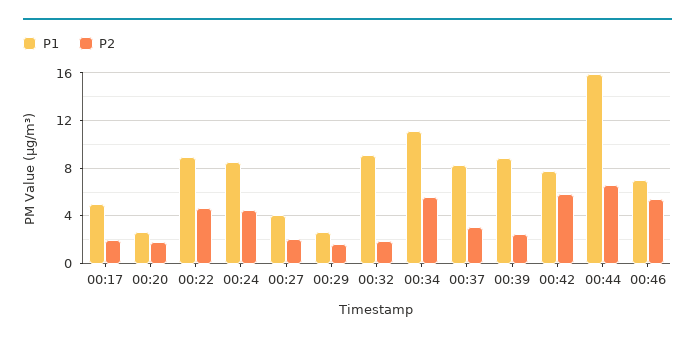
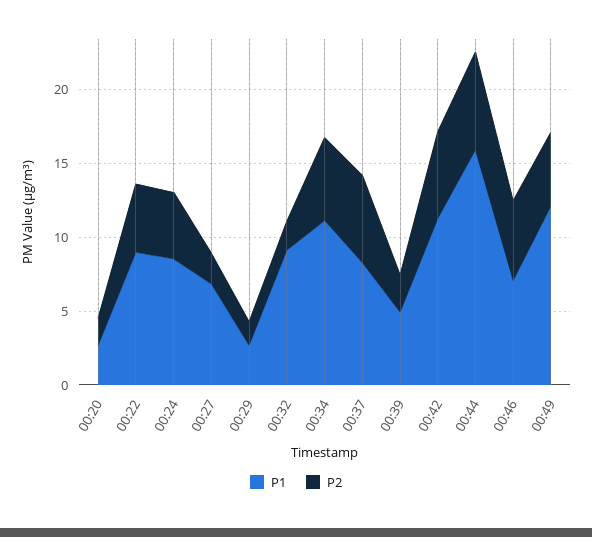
P1, 00:17: 5 -> none
P2, 00:17: 2 -> none
P1, 00:27: 4 -> 7
P2, 00:37: 3 -> 6
P1, 00:39: 9 -> 5
P1, 00:42: 8 -> 11
P1, 00:49: none -> 12
P2, 00:49: none -> 5

